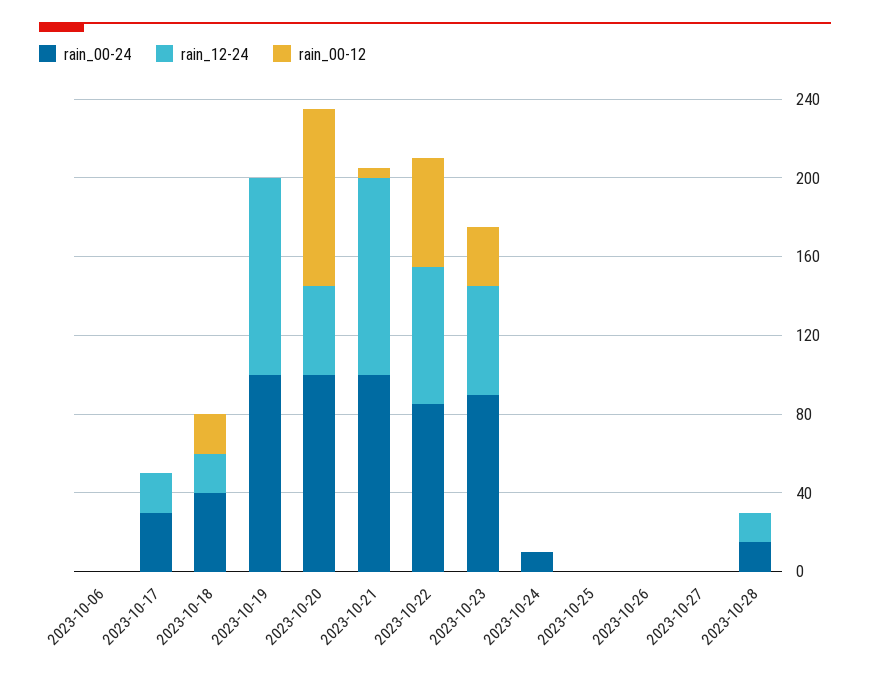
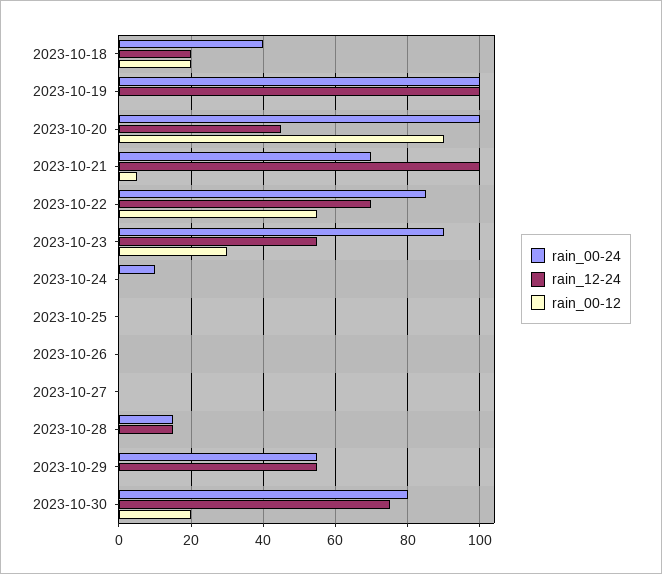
rain_00-24, 2023-10-06: 0 -> none
rain_12-24, 2023-10-06: 0 -> none
rain_00-12, 2023-10-06: 0 -> none
rain_00-24, 2023-10-17: 30 -> none
rain_12-24, 2023-10-17: 20 -> none
rain_00-12, 2023-10-17: 0 -> none
rain_00-24, 2023-10-21: 100 -> 70
rain_00-24, 2023-10-29: none -> 55
rain_12-24, 2023-10-29: none -> 55
rain_00-12, 2023-10-29: none -> 0
rain_00-24, 2023-10-30: none -> 80
rain_12-24, 2023-10-30: none -> 75
rain_00-12, 2023-10-30: none -> 20

